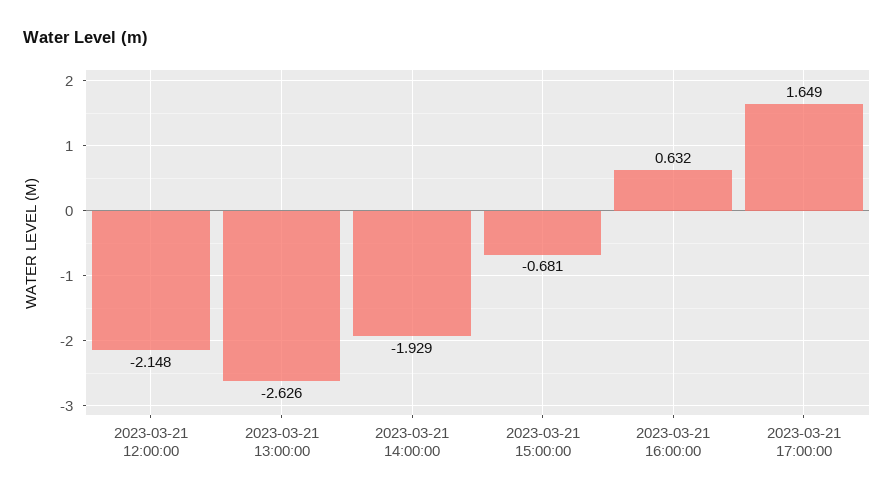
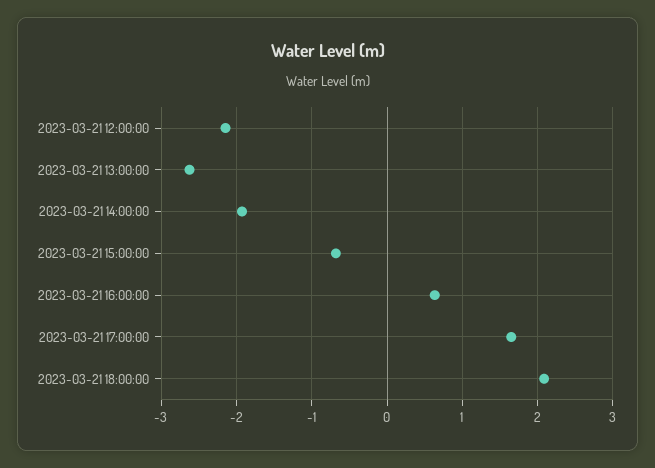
2023-03-21 18:00:00: none -> 2.1

